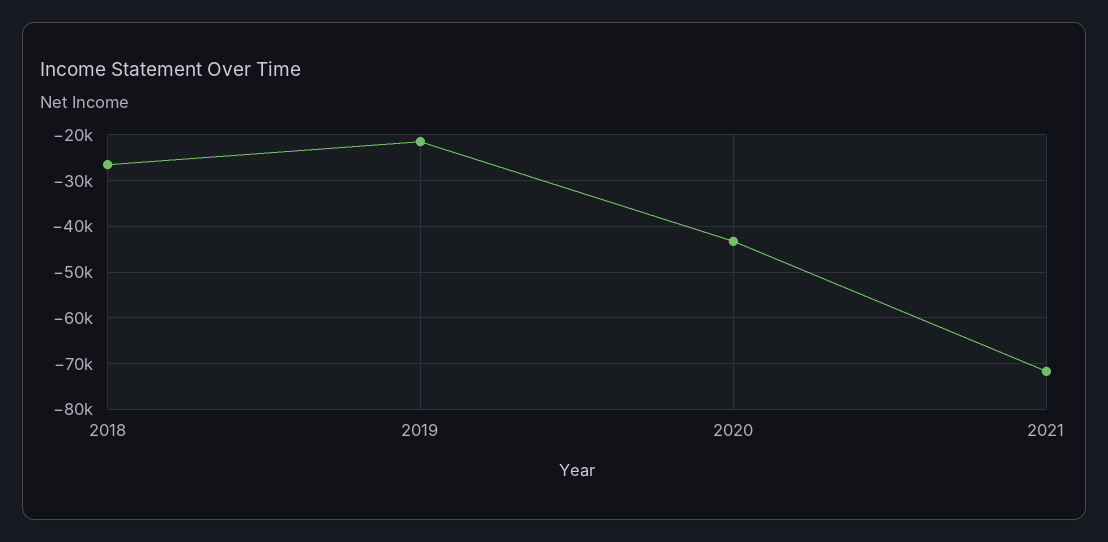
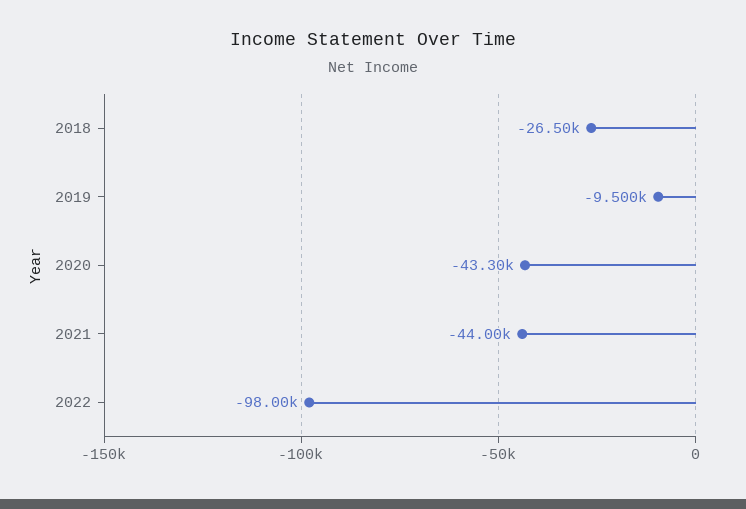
2019: -22000 -> -9500
2021: -72000 -> -44000
2022: none -> -98000

